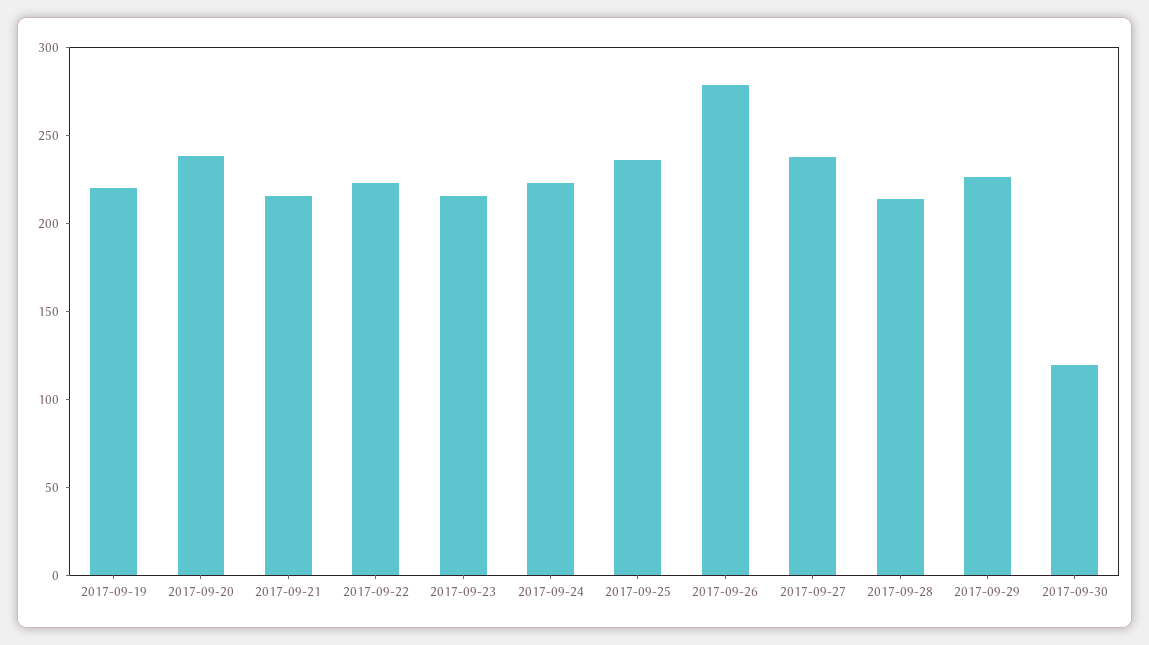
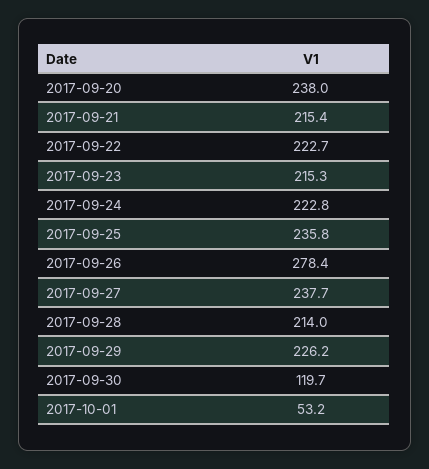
2017-09-19: 220 -> none
2017-10-01: none -> 53.2

